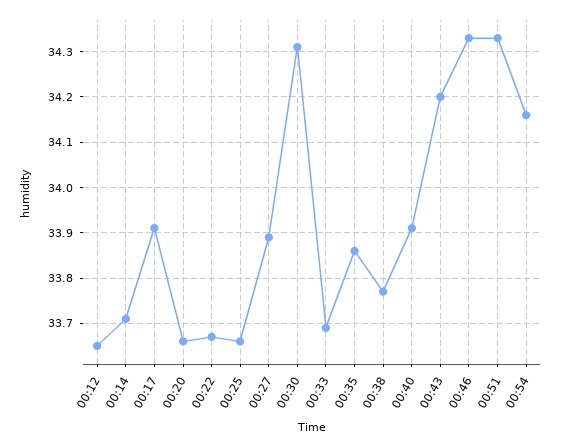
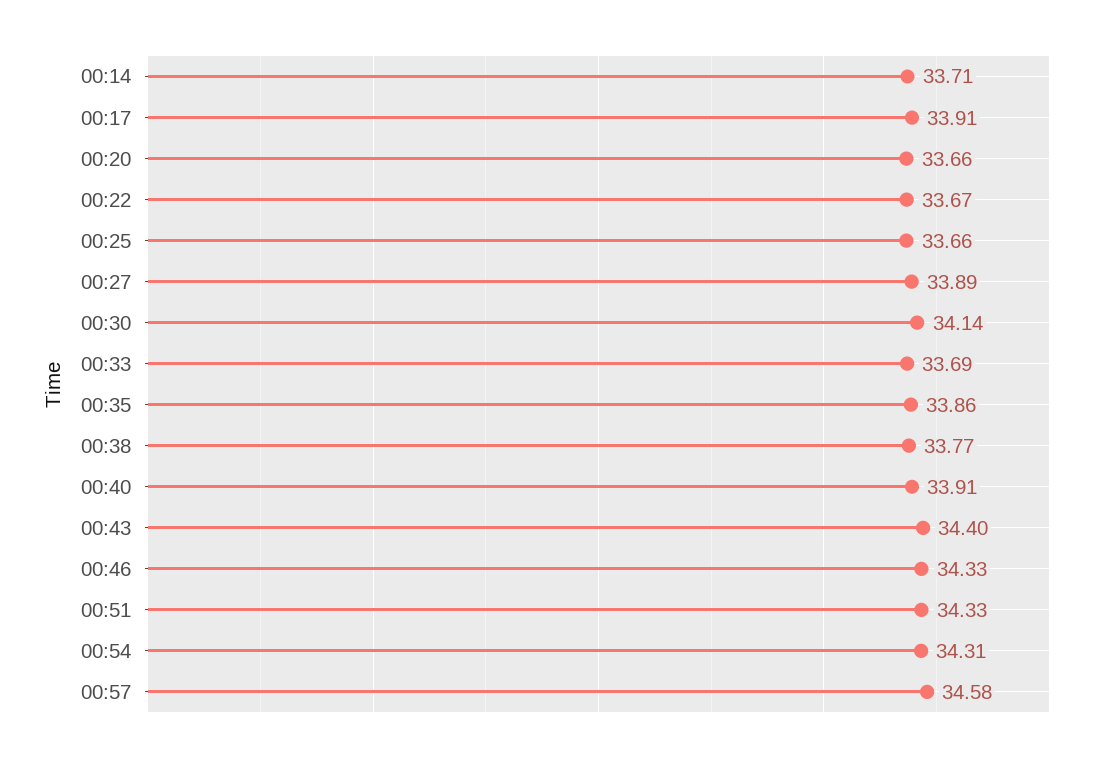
00:12: 33.65 -> none
00:30: 34.3 -> 34.14
00:43: 34.2 -> 34.4
00:54: 34.15 -> 34.31
00:57: none -> 34.58

